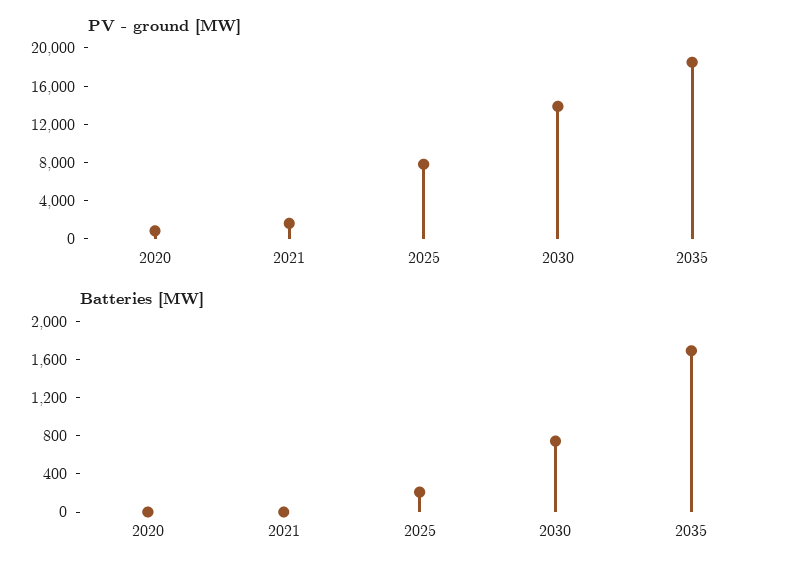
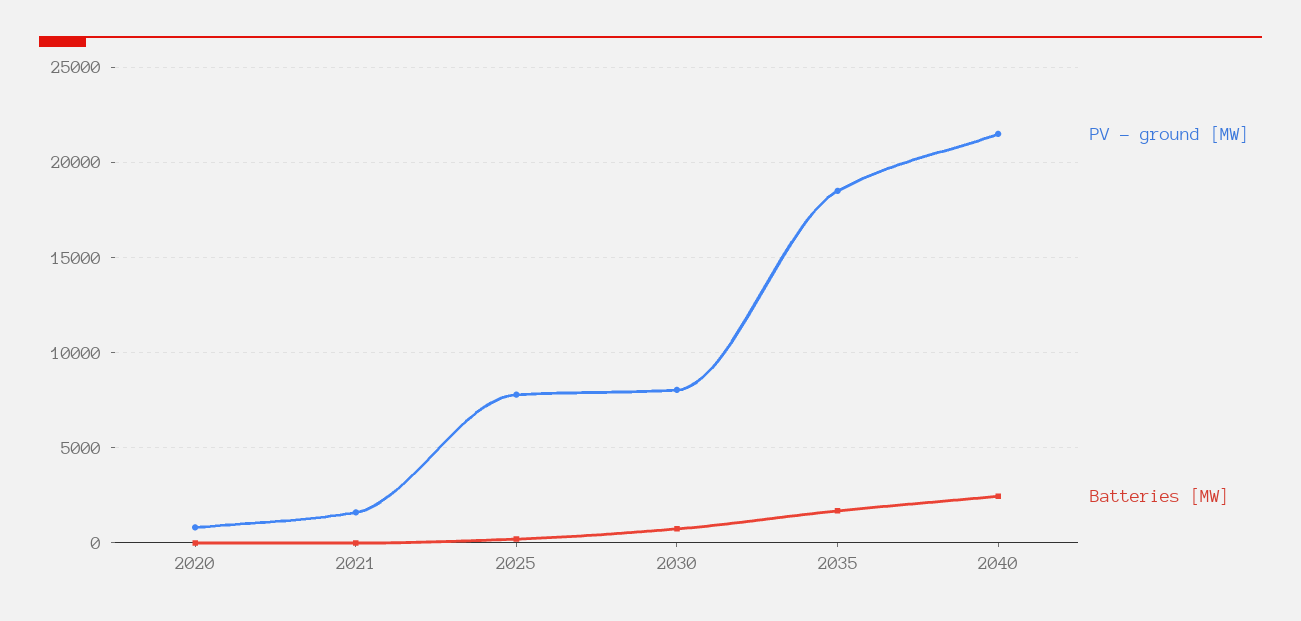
PV - ground [MW], 2030: 14000 -> 8000
PV - ground [MW], 2040: none -> 21500
Batteries [MW], 2040: none -> 2500

